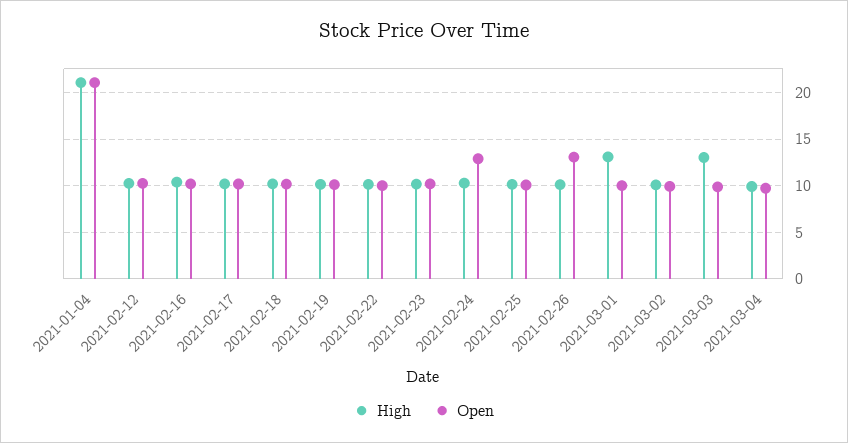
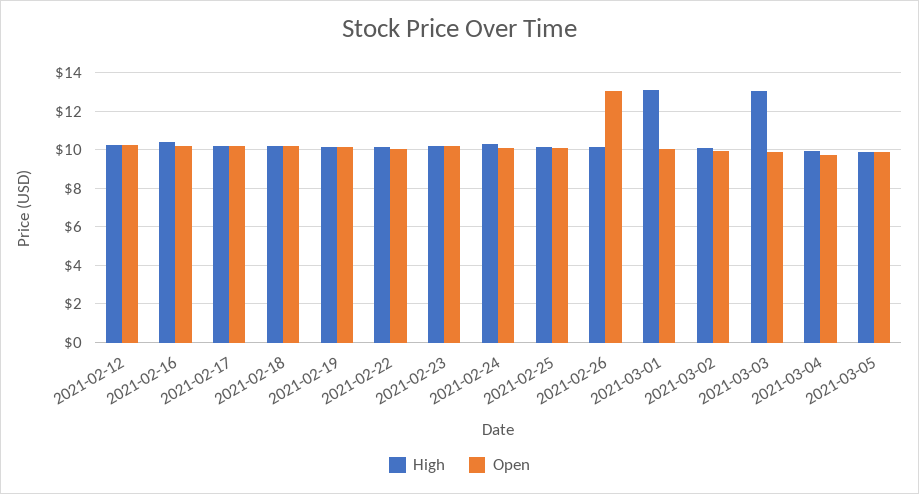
High, 2021-01-04: 21 -> none
Open, 2021-01-04: 21 -> none
Open, 2021-02-24: 13 -> 10
High, 2021-03-05: none -> 10
Open, 2021-03-05: none -> 10

